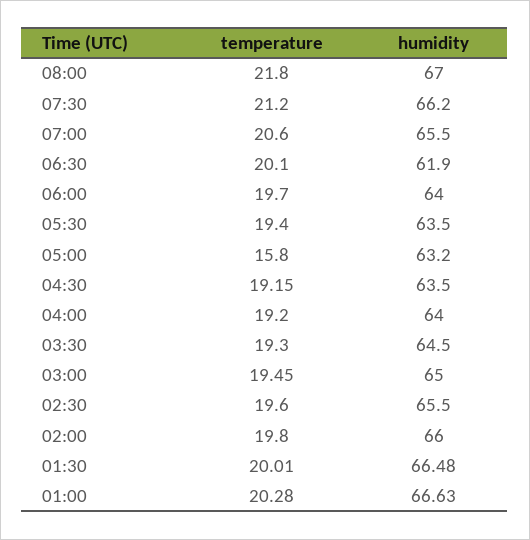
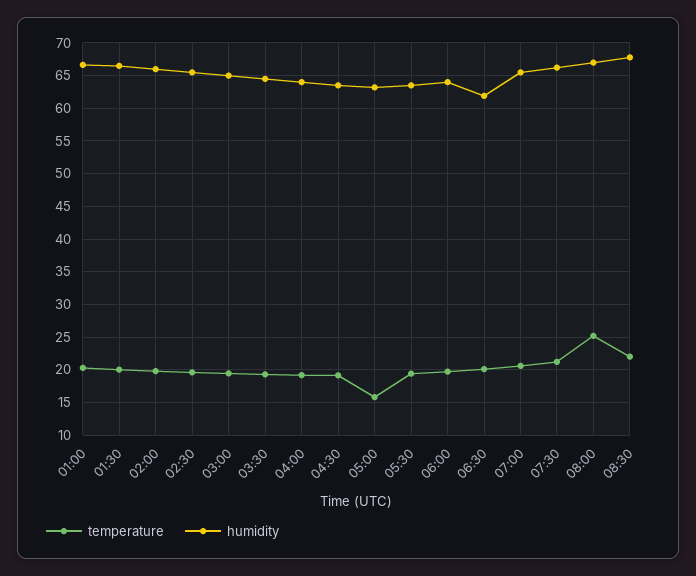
temperature, 08:00: 21.8 -> 25
temperature, 08:30: none -> 22
humidity, 08:30: none -> 68

